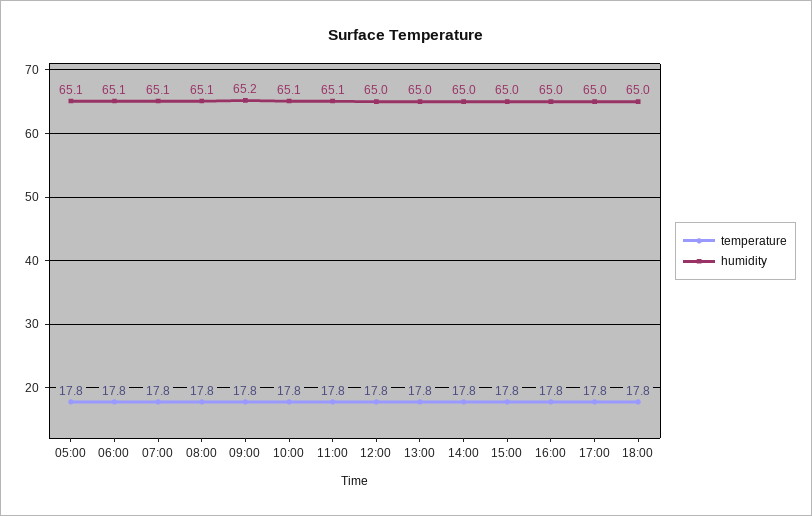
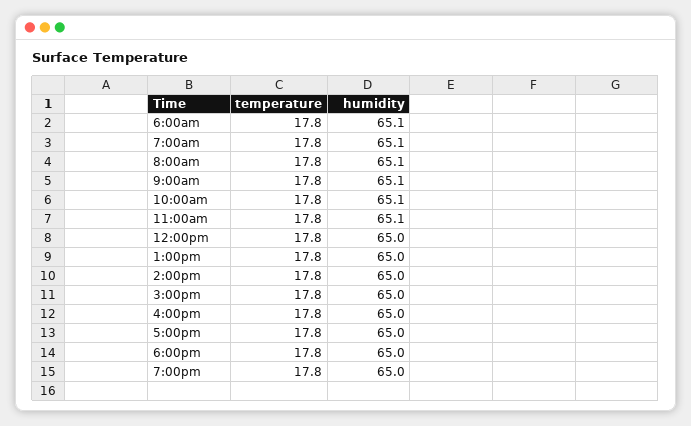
temperature, 05:00: 17.8 -> none
humidity, 05:00: 65.1 -> none
humidity, 09:00: 65.2 -> 65.1
temperature, 7:00pm: none -> 17.8
humidity, 7:00pm: none -> 65

